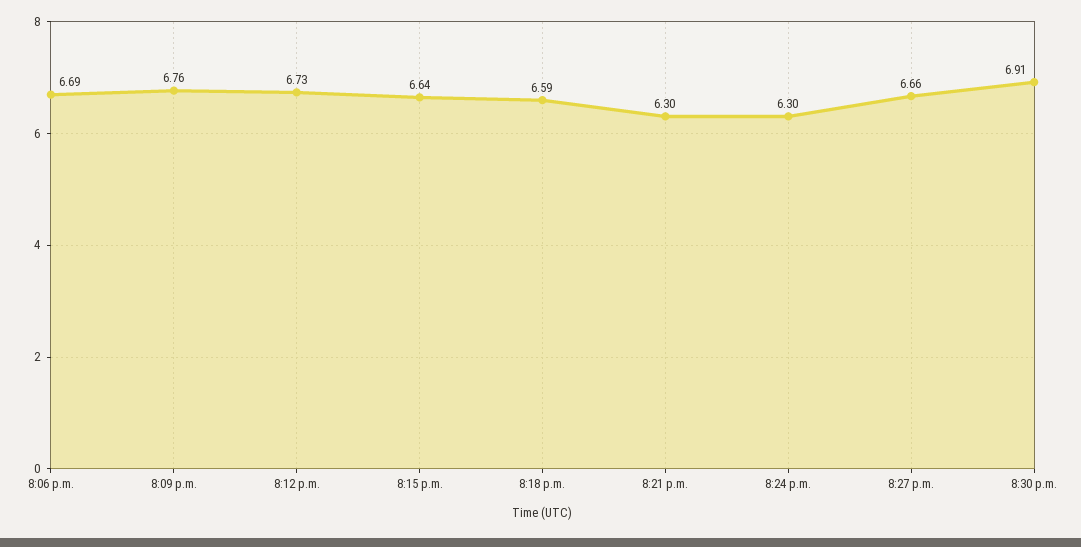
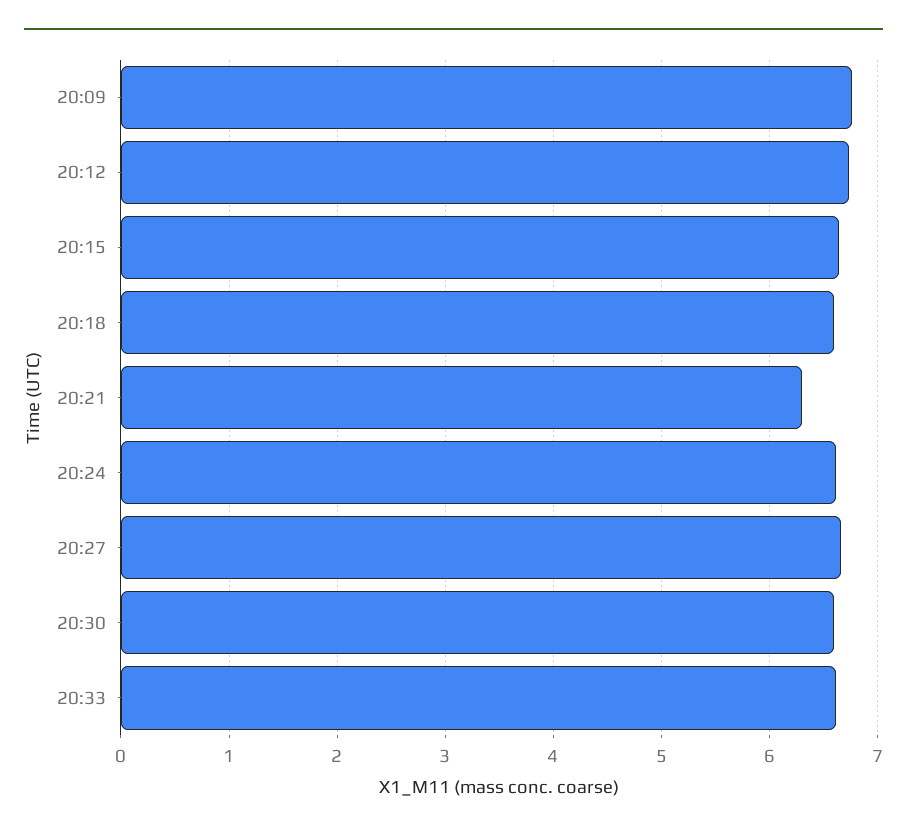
8:06 p.m.: 6.69 -> none
8:24 p.m.: 6.3 -> 6.6
8:30 p.m.: 6.91 -> 6.6
20:33: none -> 6.6

